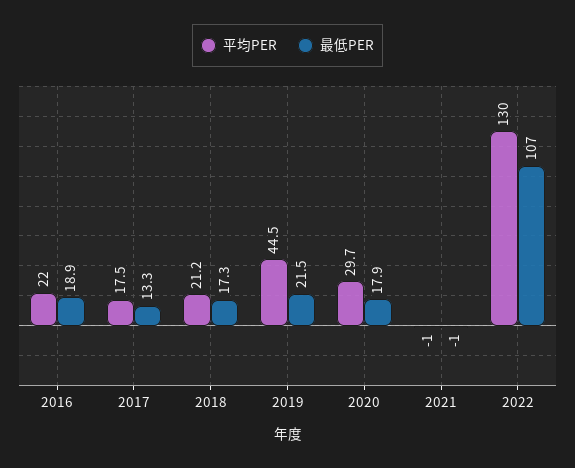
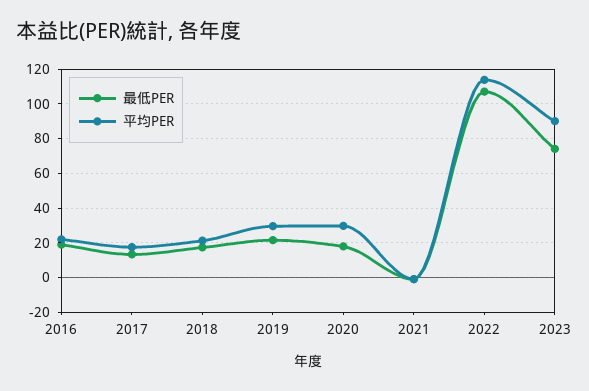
平均PER, 2019: 44.5 -> 30
平均PER, 2022: 130 -> 115
最低PER, 2023: none -> 75
平均PER, 2023: none -> 90

